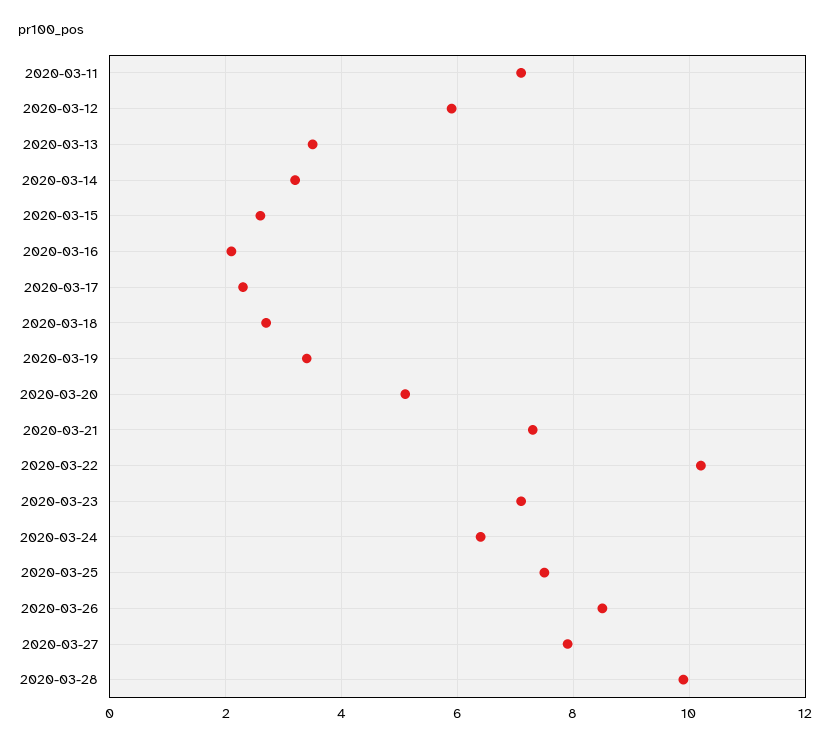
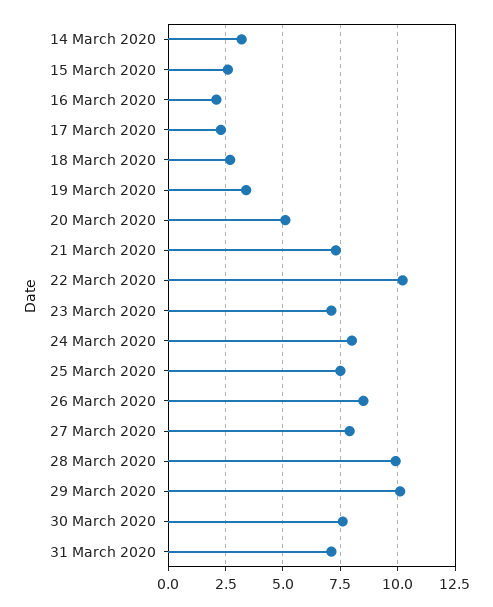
2020-03-11: 7 -> none
2020-03-12: 6 -> none
2020-03-13: 3.5 -> none
2020-03-24: 6.5 -> 8
29 March 2020: none -> 10
30 March 2020: none -> 7.5
31 March 2020: none -> 7

